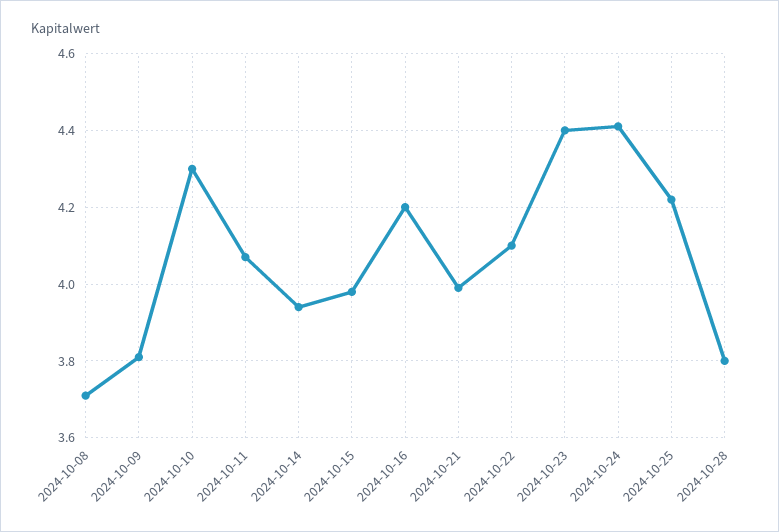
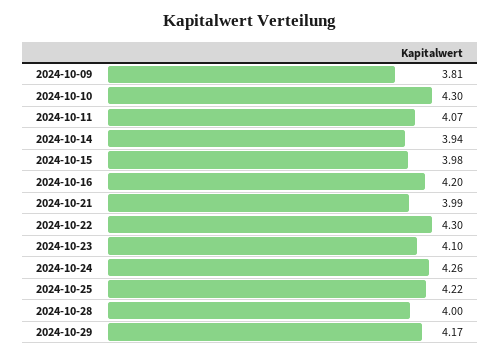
2024-10-08: 3.7 -> none
2024-10-22: 4.1 -> 4.3
2024-10-23: 4.4 -> 4.1
2024-10-24: 4.4 -> 4.26
2024-10-28: 3.8 -> 4
2024-10-29: none -> 4.17

